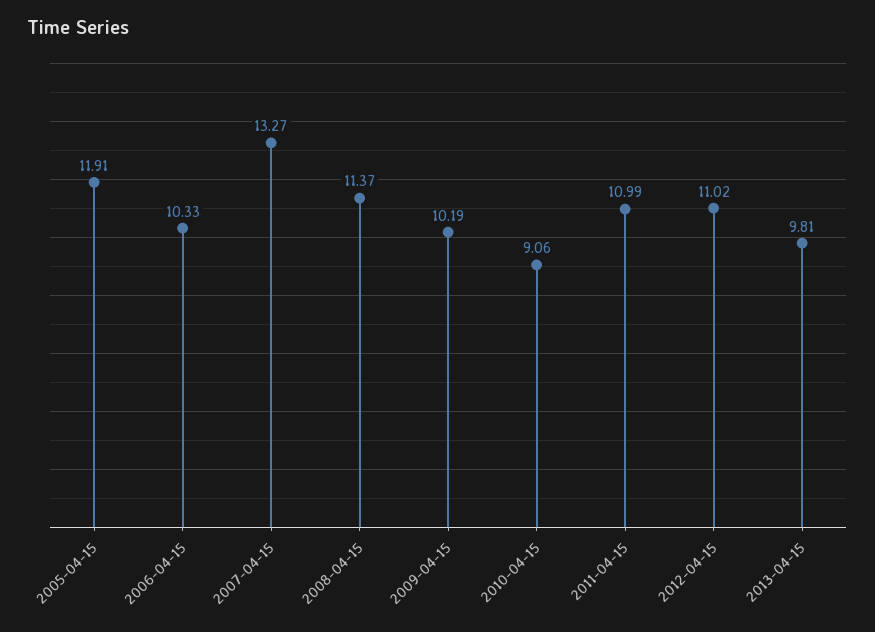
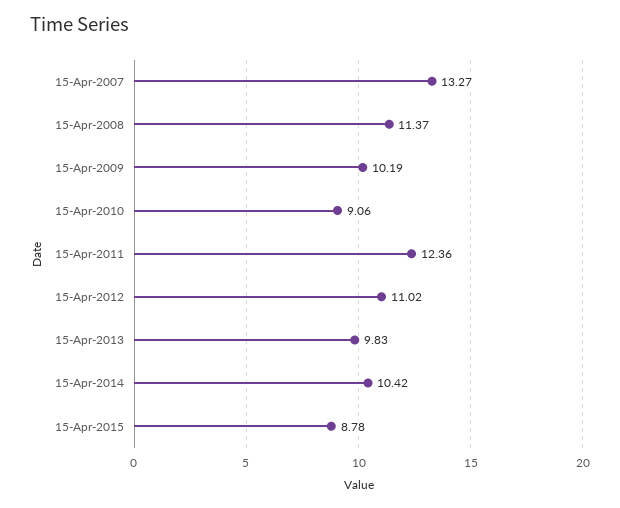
2005-04-15: 11.91 -> none
2006-04-15: 10.33 -> none
2011-04-15: 10.99 -> 12.36
2013-04-15: 9.81 -> 9.83
15-Apr-2014: none -> 10.42
15-Apr-2015: none -> 8.78

